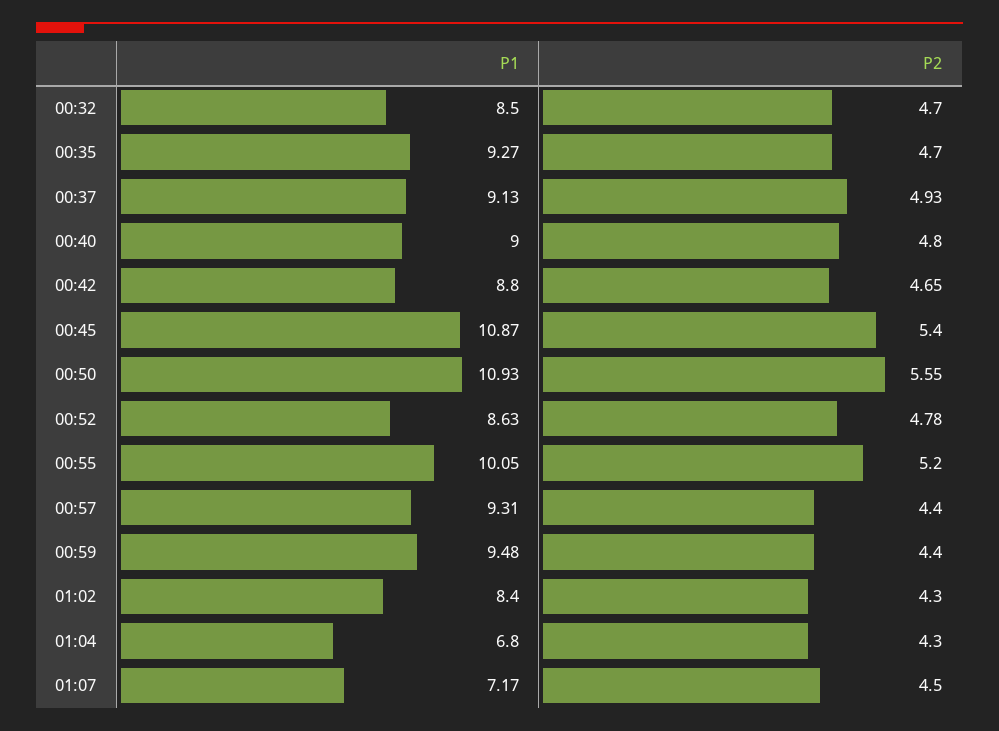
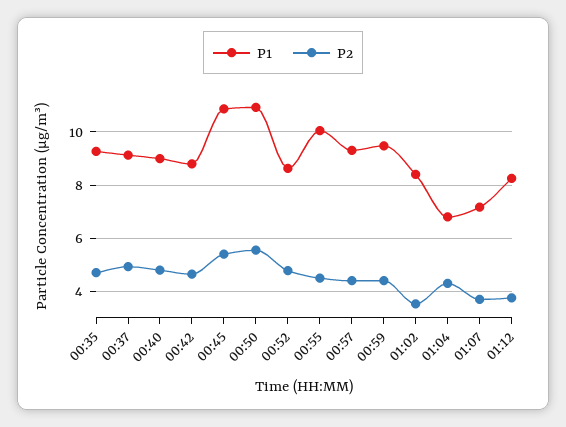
P1, 00:32: 8.5 -> none
P2, 00:32: 4.7 -> none
P2, 00:55: 5.2 -> 4.5
P2, 01:02: 4.3 -> 3.5
P2, 01:07: 4.5 -> 3.75
P1, 01:12: none -> 8.25
P2, 01:12: none -> 3.75

